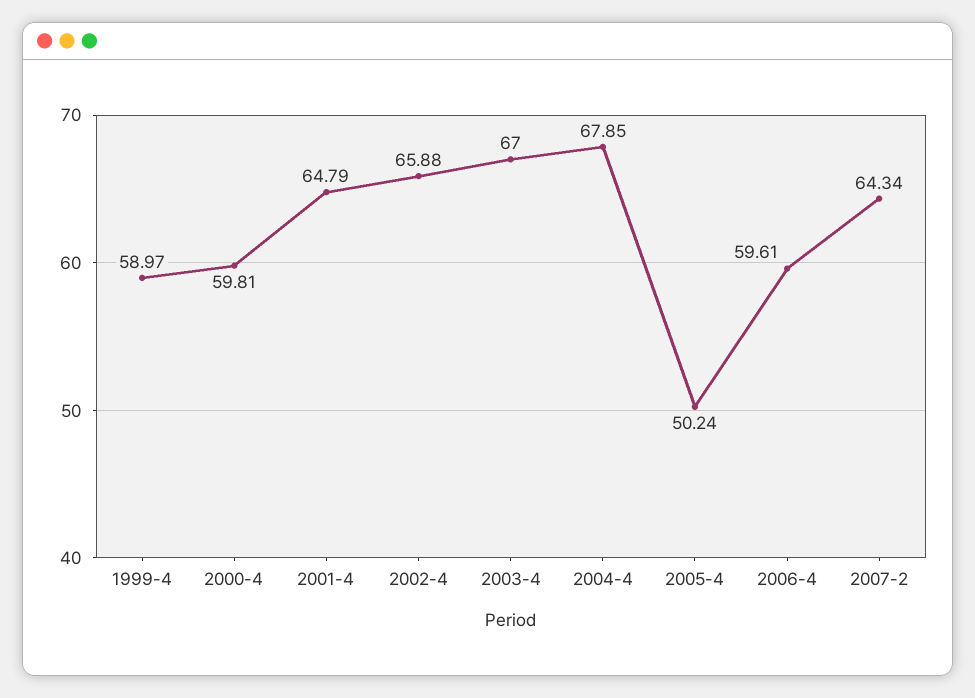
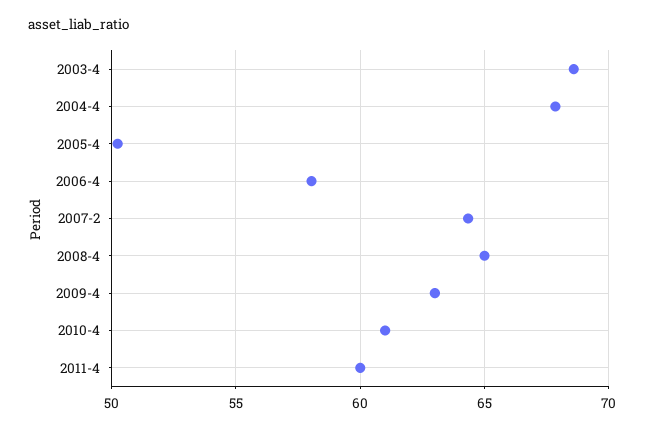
1999-4: 58.97 -> none
2000-4: 59.81 -> none
2001-4: 64.79 -> none
2002-4: 65.88 -> none
2003-4: 67 -> 68.5
2006-4: 59.61 -> 58
2008-4: none -> 65
2009-4: none -> 63
2010-4: none -> 61
2011-4: none -> 60

